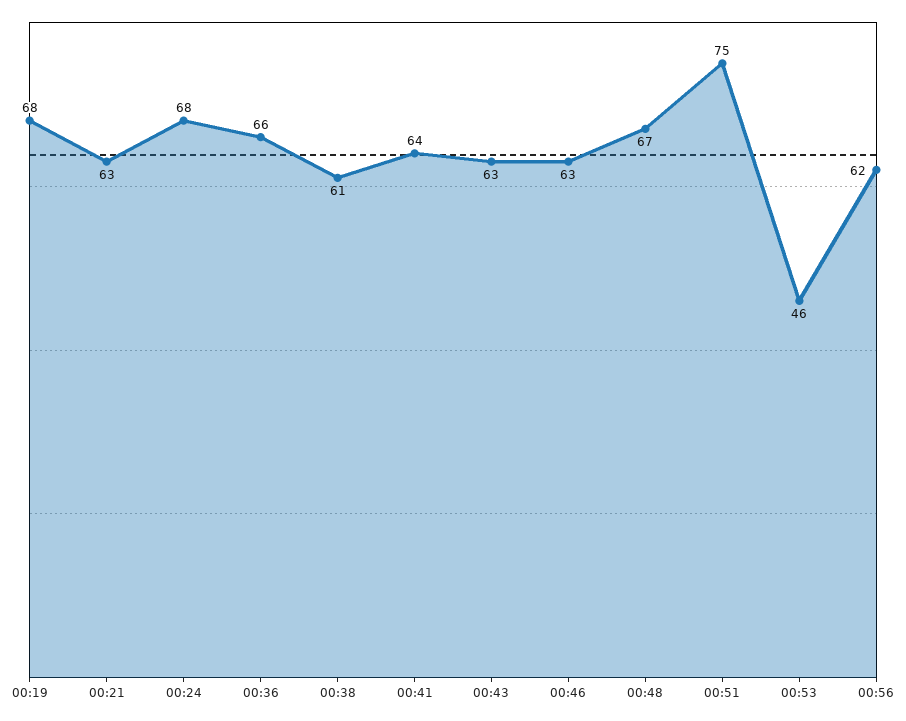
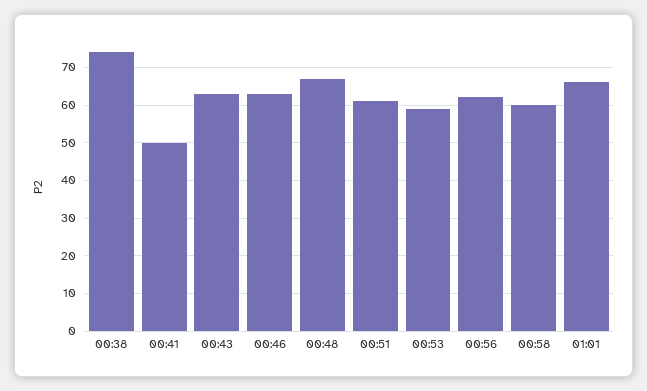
00:19: 68 -> none
00:21: 63 -> none
00:24: 68 -> none
00:36: 66 -> none
00:38: 61 -> 75
00:41: 64 -> 50
00:51: 75 -> 60
00:53: 46 -> 60
00:58: none -> 60
01:01: none -> 65

